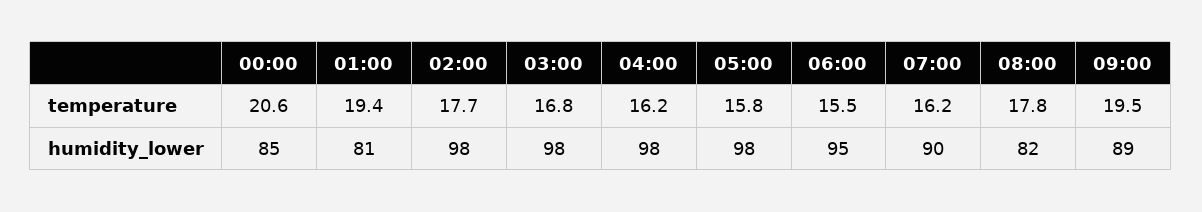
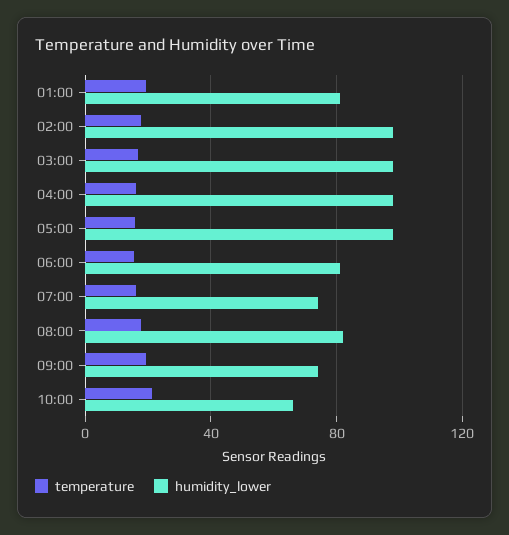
temperature, 00:00: 20.6 -> none
humidity_lower, 00:00: 85 -> none
humidity_lower, 06:00: 95 -> 80
humidity_lower, 07:00: 90 -> 75
humidity_lower, 09:00: 89 -> 75
temperature, 10:00: none -> 20
humidity_lower, 10:00: none -> 65

